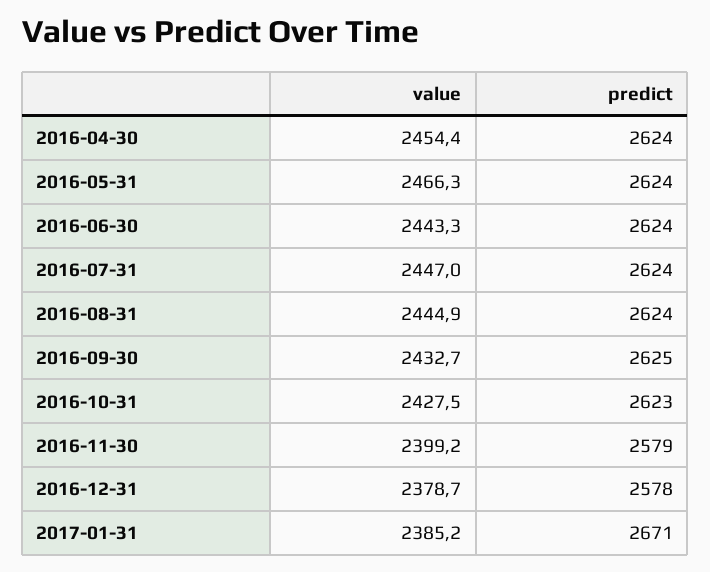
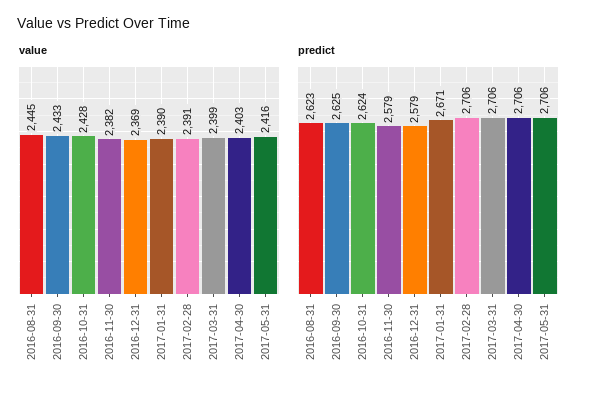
value, 2016-04-30: 2454.4 -> none
predict, 2016-04-30: 2624 -> none
value, 2016-05-31: 2466.3 -> none
predict, 2016-05-31: 2624 -> none
value, 2016-06-30: 2443.3 -> none
predict, 2016-06-30: 2624 -> none
value, 2016-07-31: 2447 -> none
predict, 2016-07-31: 2624 -> none
predict, 2016-08-31: 2624 -> 2623
predict, 2016-10-31: 2623 -> 2624
value, 2016-11-30: 2399.2 -> 2382
value, 2016-12-31: 2378.7 -> 2369
predict, 2016-12-31: 2578 -> 2579
value, 2017-01-31: 2385.2 -> 2390
value, 2017-02-28: none -> 2391
value, 2017-03-31: none -> 2399
value, 2017-04-30: none -> 2403
value, 2017-05-31: none -> 2416
predict, 2017-02-28: none -> 2706
predict, 2017-03-31: none -> 2706
predict, 2017-04-30: none -> 2706
predict, 2017-05-31: none -> 2706

